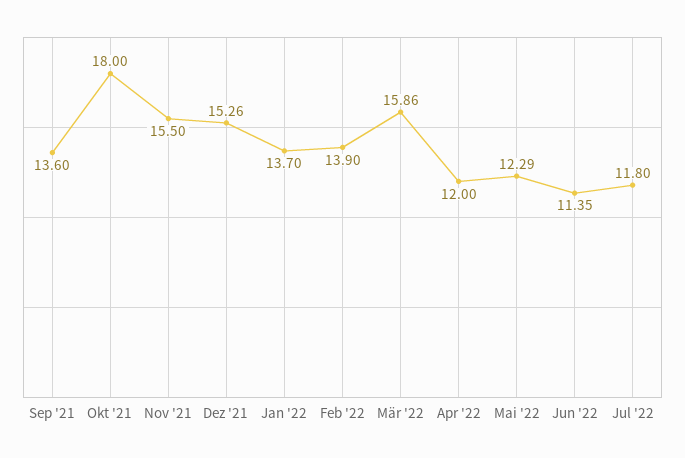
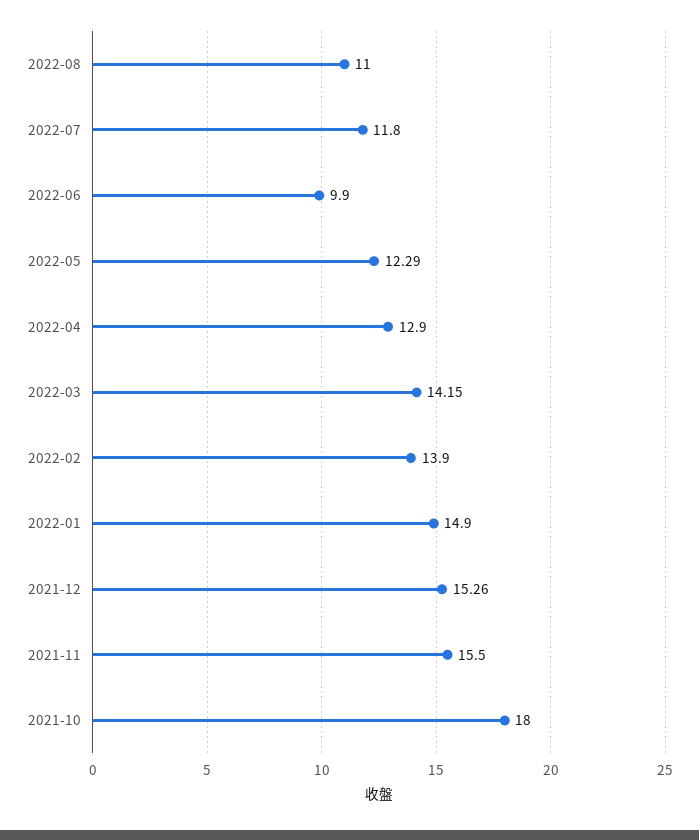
Sep '21: 13.6 -> none
Jan '22: 13.7 -> 14.9
Mär '22: 15.86 -> 14.15
Apr '22: 12 -> 12.9
Jun '22: 11.35 -> 9.9
2022-08: none -> 11

